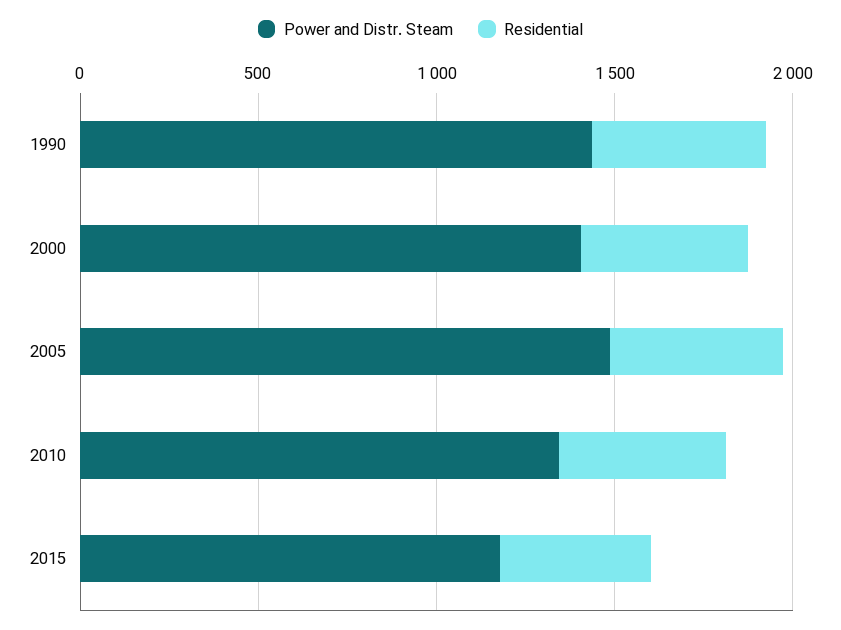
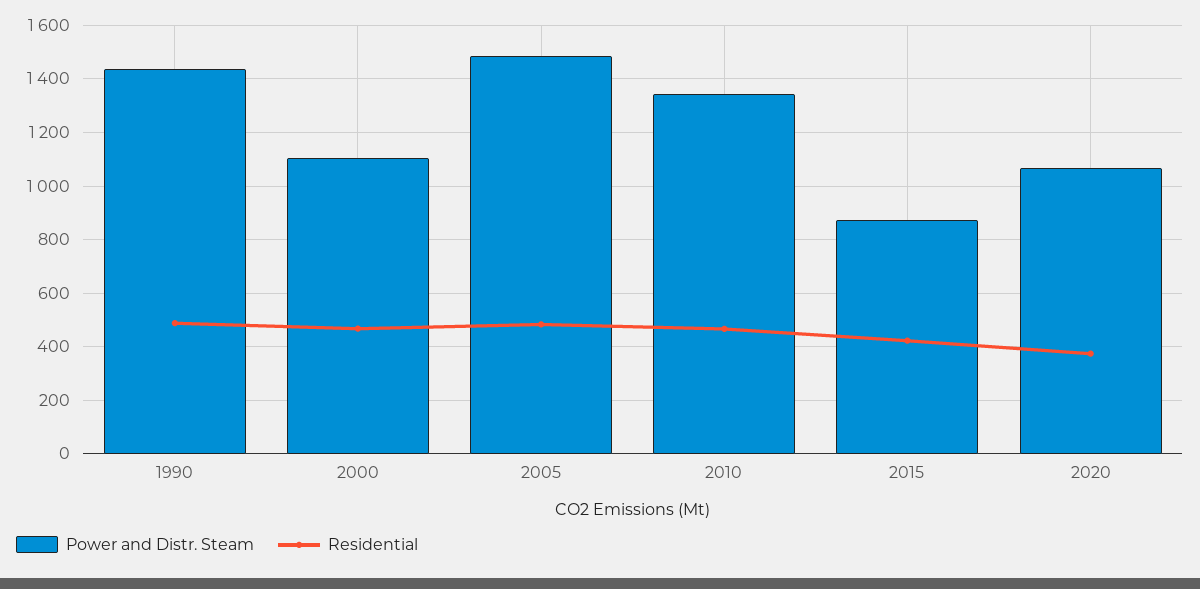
Power and Distr. Steam, 2000: 1400 -> 1100
Power and Distr. Steam, 2015: 1200 -> 875
Power and Distr. Steam, 2020: none -> 1075
Residential, 2020: none -> 375

